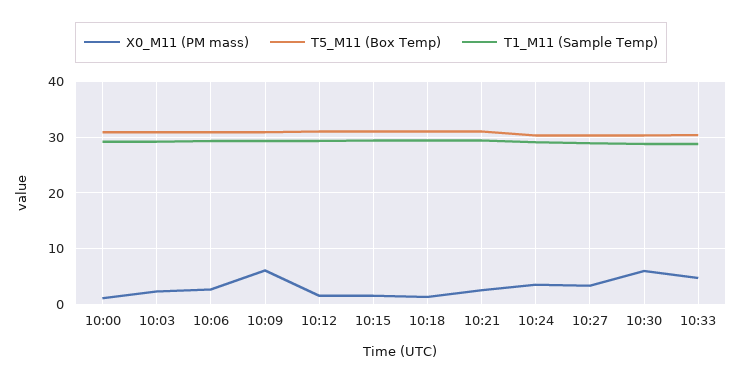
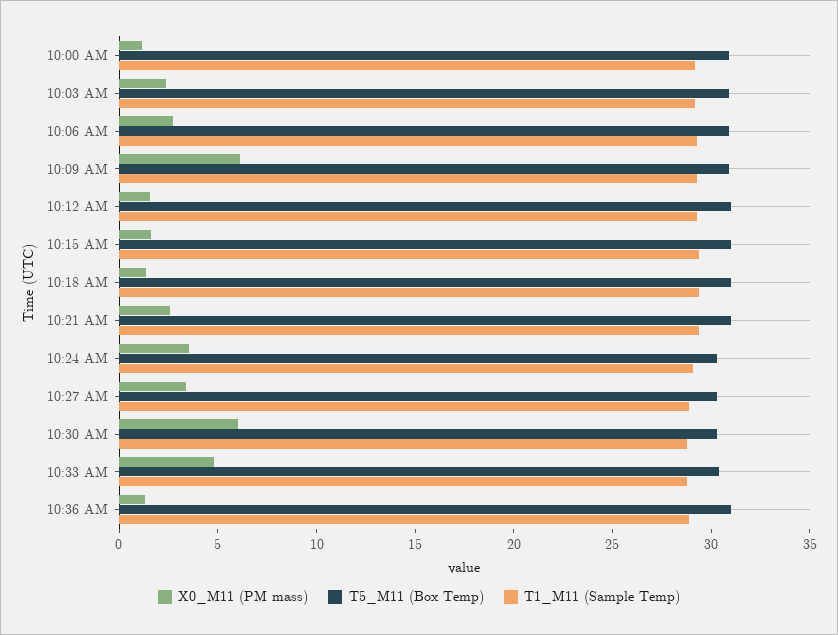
X0_M11 (PM mass), 10:36 AM: none -> 1
T5_M11 (Box Temp), 10:36 AM: none -> 31
T1_M11 (Sample Temp), 10:36 AM: none -> 29

